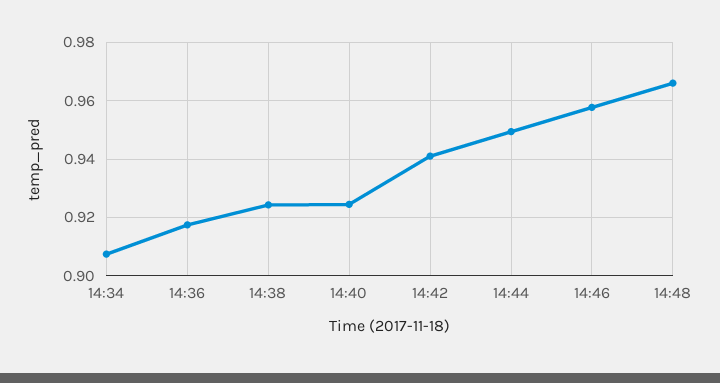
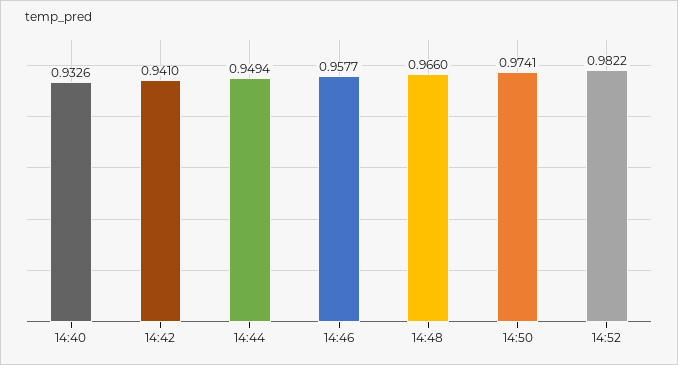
14:34: 0.9075 -> none
14:36: 0.9175 -> none
14:38: 0.925 -> none
14:40: 0.925 -> 0.9326
14:50: none -> 0.9741
14:52: none -> 0.9822

